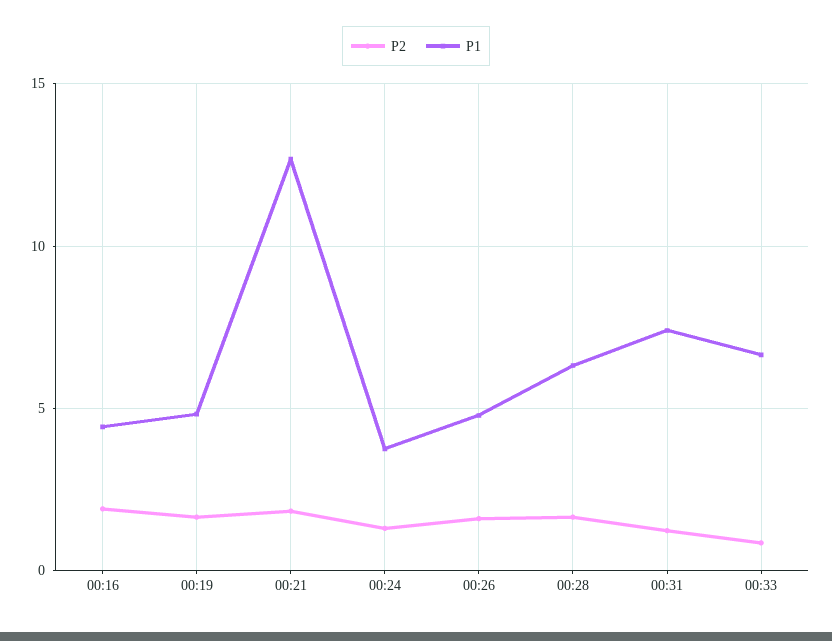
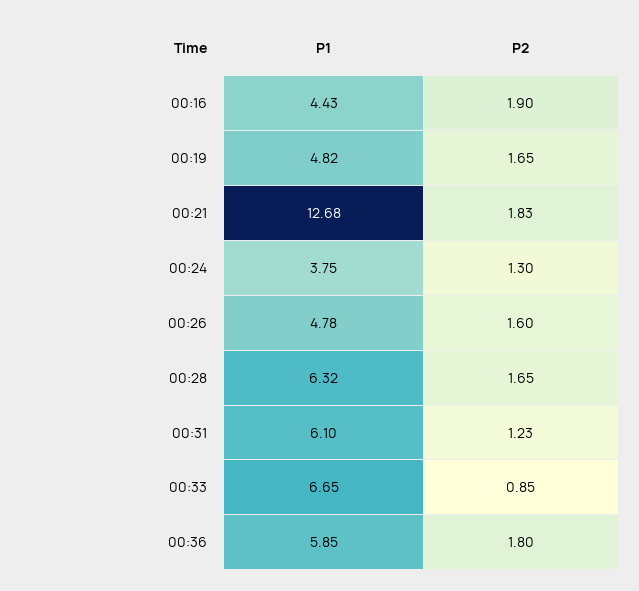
P1, 00:31: 7.5 -> 6.1
P1, 00:36: none -> 5.85
P2, 00:36: none -> 1.8

